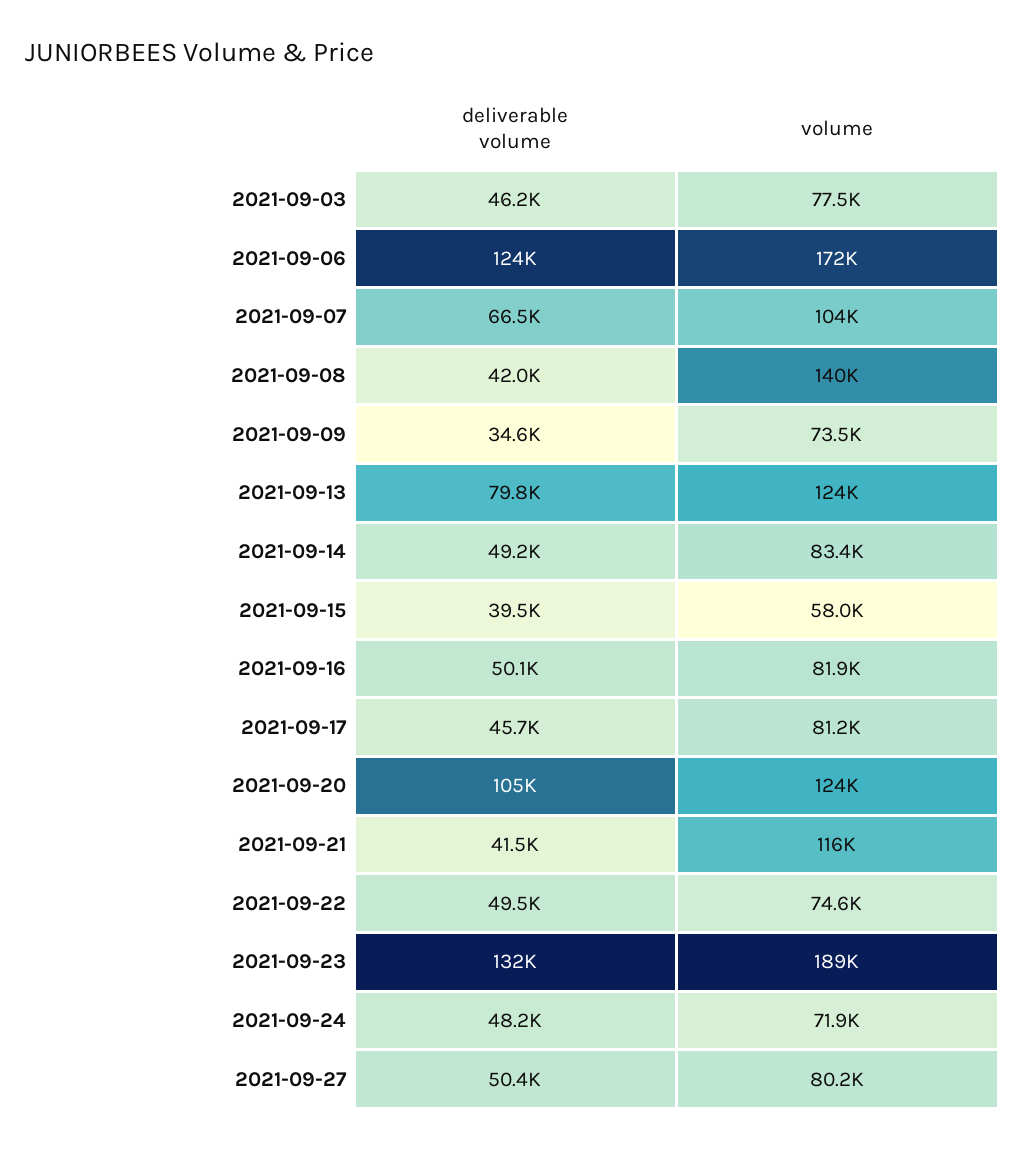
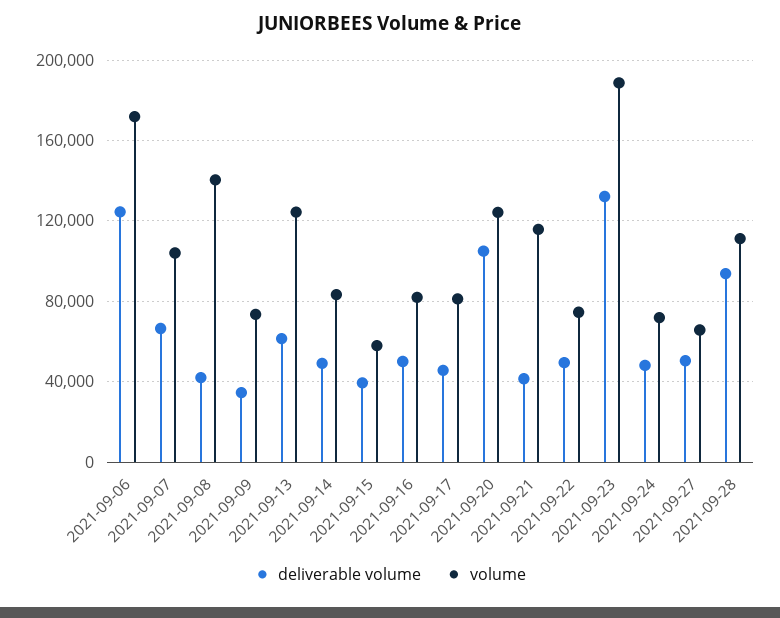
deliverable volume, 2021-09-03: 46200 -> none
volume, 2021-09-03: 77500 -> none
deliverable volume, 2021-09-13: 79800 -> 60000
volume, 2021-09-27: 80200 -> 65000
deliverable volume, 2021-09-28: none -> 95000
volume, 2021-09-28: none -> 110000

